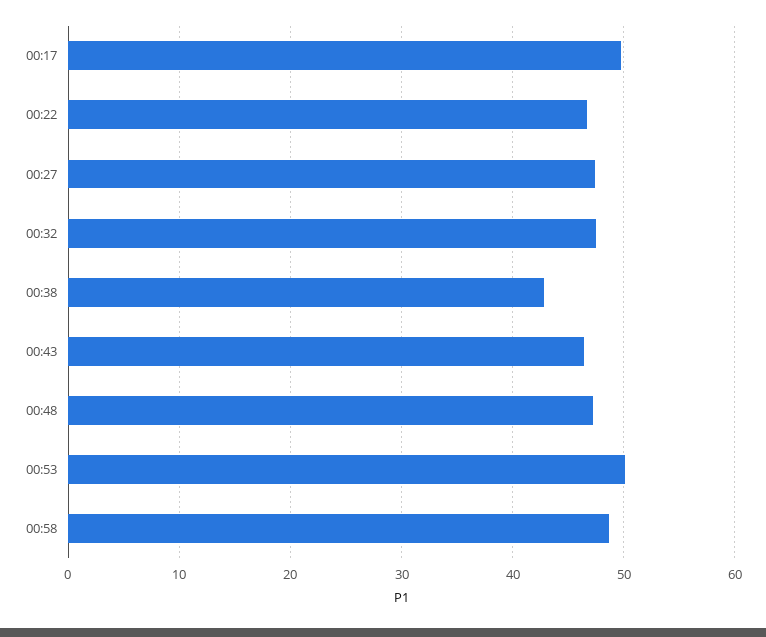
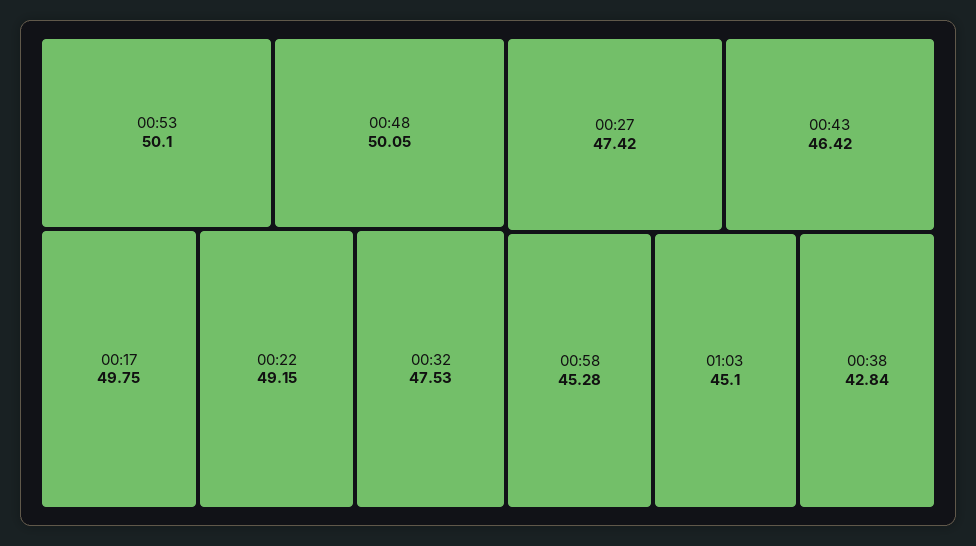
00:22: 47 -> 49.15
00:48: 47 -> 50.05
00:58: 49 -> 45.28
01:03: none -> 45.1

